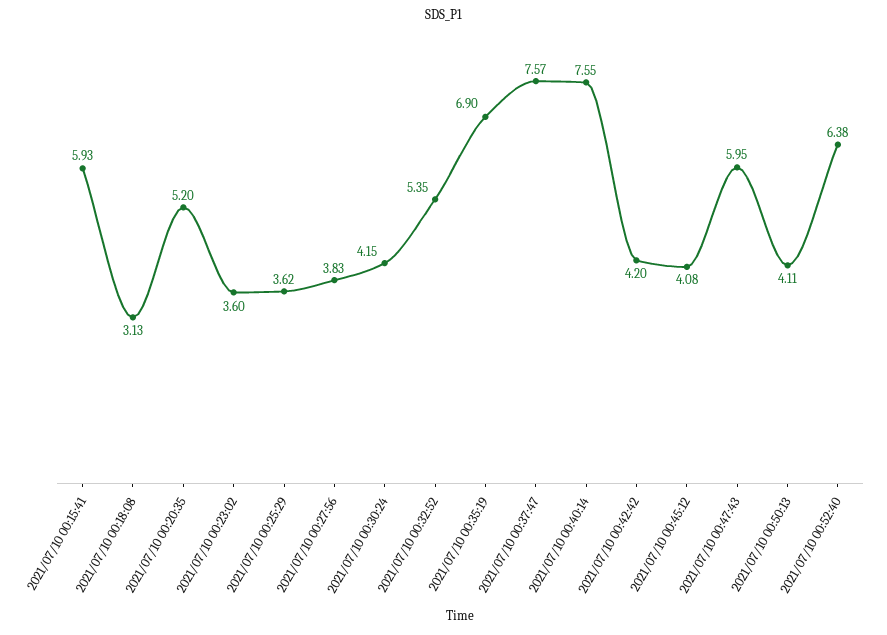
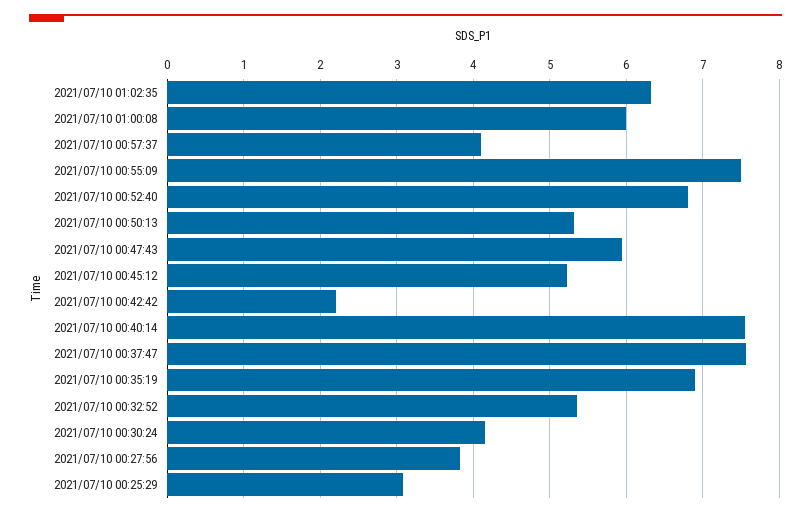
2021/07/10 00:15:41: 5.93 -> none
2021/07/10 00:18:08: 3.13 -> none
2021/07/10 00:20:35: 5.2 -> none
2021/07/10 00:23:02: 3.6 -> none
2021/07/10 00:25:29: 3.62 -> 3.1
2021/07/10 00:42:42: 4.2 -> 2.2
2021/07/10 00:45:12: 4.08 -> 5.2
2021/07/10 00:50:13: 4.11 -> 5.3
2021/07/10 00:52:40: 6.38 -> 6.8
2021/07/10 01:02:35: none -> 6.3
2021/07/10 01:00:08: none -> 6
2021/07/10 00:57:37: none -> 4.1
2021/07/10 00:55:09: none -> 7.5

